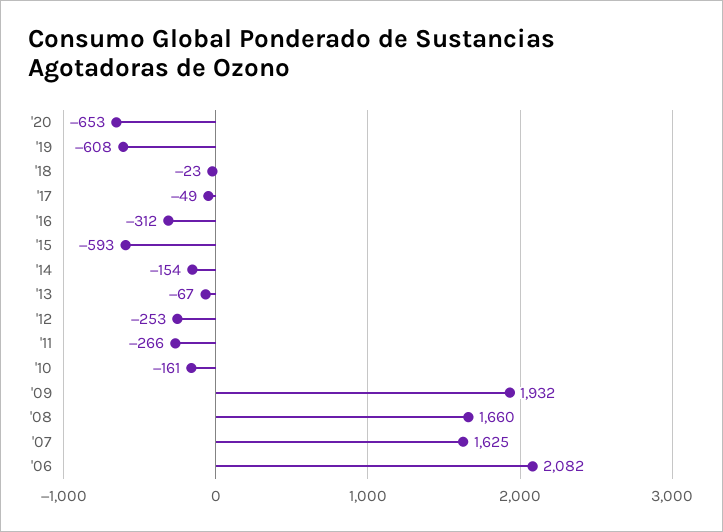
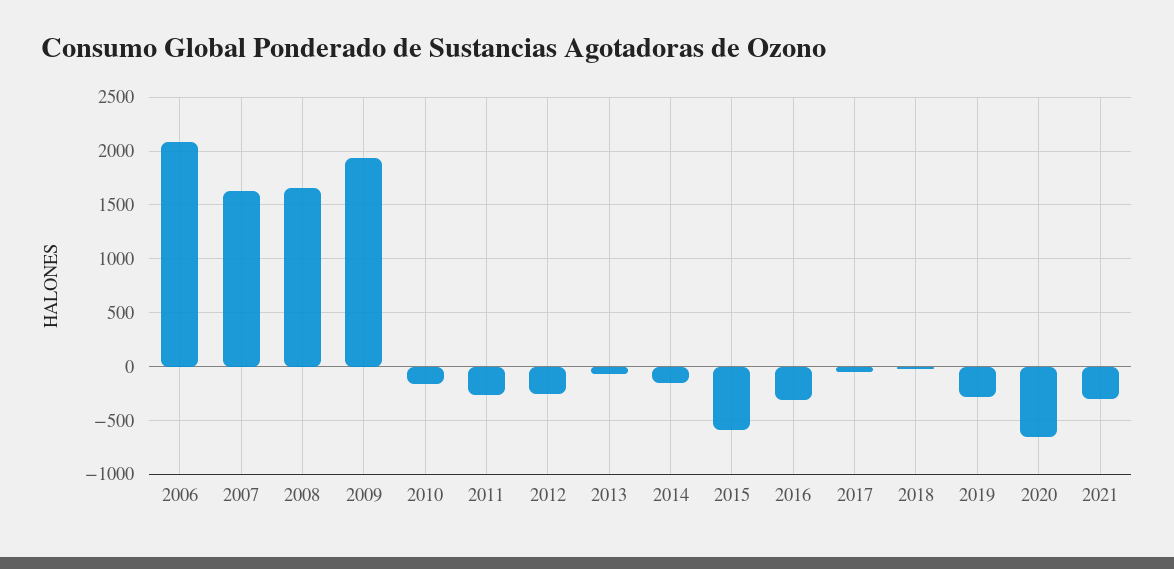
'19: -608 -> -300
2021: none -> -300

